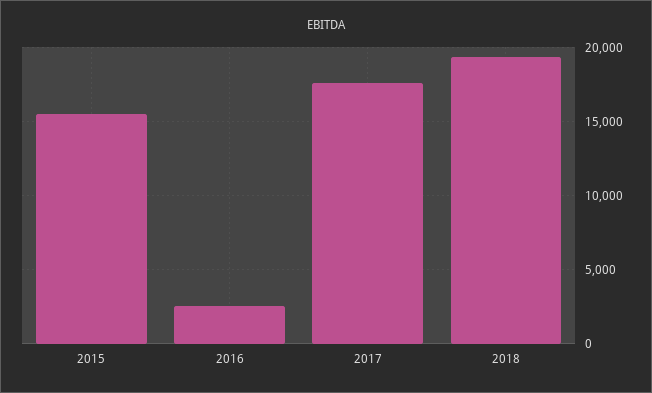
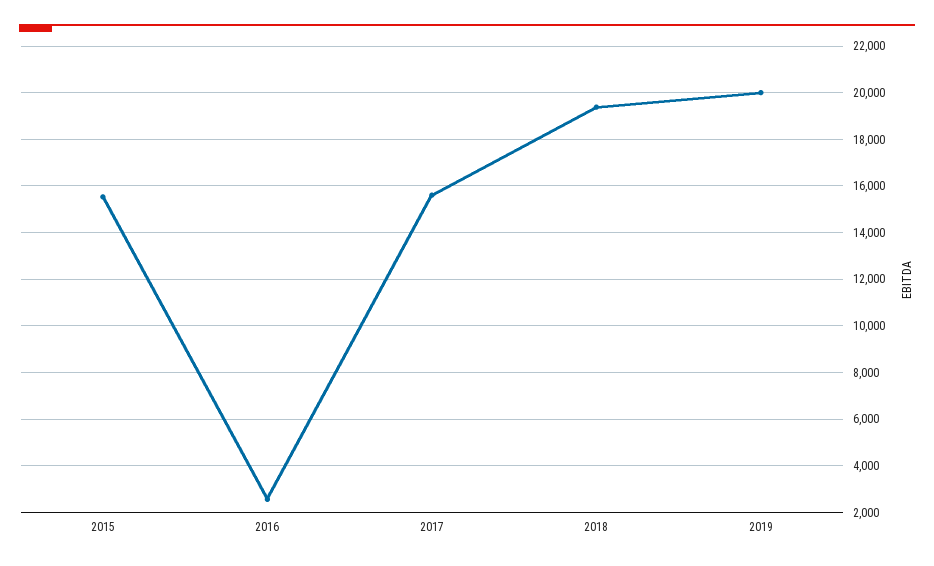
2017: 17500 -> 15500
2019: none -> 20000

